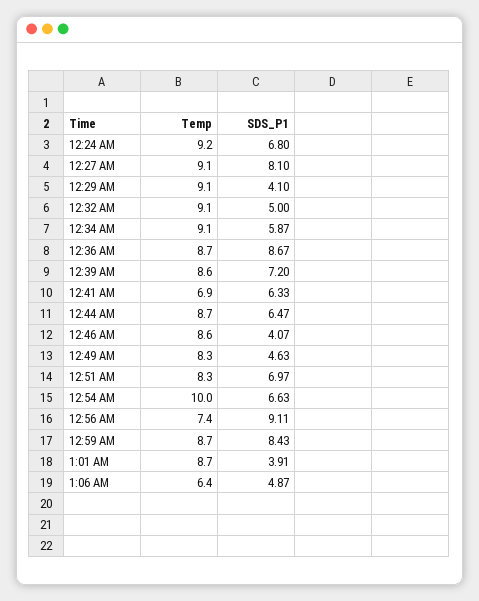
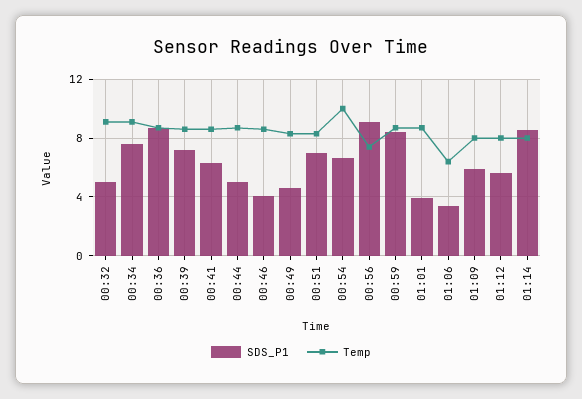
Temp, 12:24 AM: 9.2 -> none
SDS_P1, 12:24 AM: 6.8 -> none
Temp, 12:27 AM: 9.1 -> none
SDS_P1, 12:27 AM: 8.1 -> none
Temp, 12:29 AM: 9.1 -> none
SDS_P1, 12:29 AM: 4.1 -> none
SDS_P1, 12:34 AM: 5.87 -> 7.5
Temp, 12:41 AM: 6.9 -> 8.5
SDS_P1, 12:44 AM: 6.47 -> 5
SDS_P1, 1:06 AM: 4.87 -> 3.5
SDS_P1, 01:09: none -> 6
Temp, 01:09: none -> 8
SDS_P1, 01:12: none -> 5.5
Temp, 01:12: none -> 8
SDS_P1, 01:14: none -> 8.5
Temp, 01:14: none -> 8

